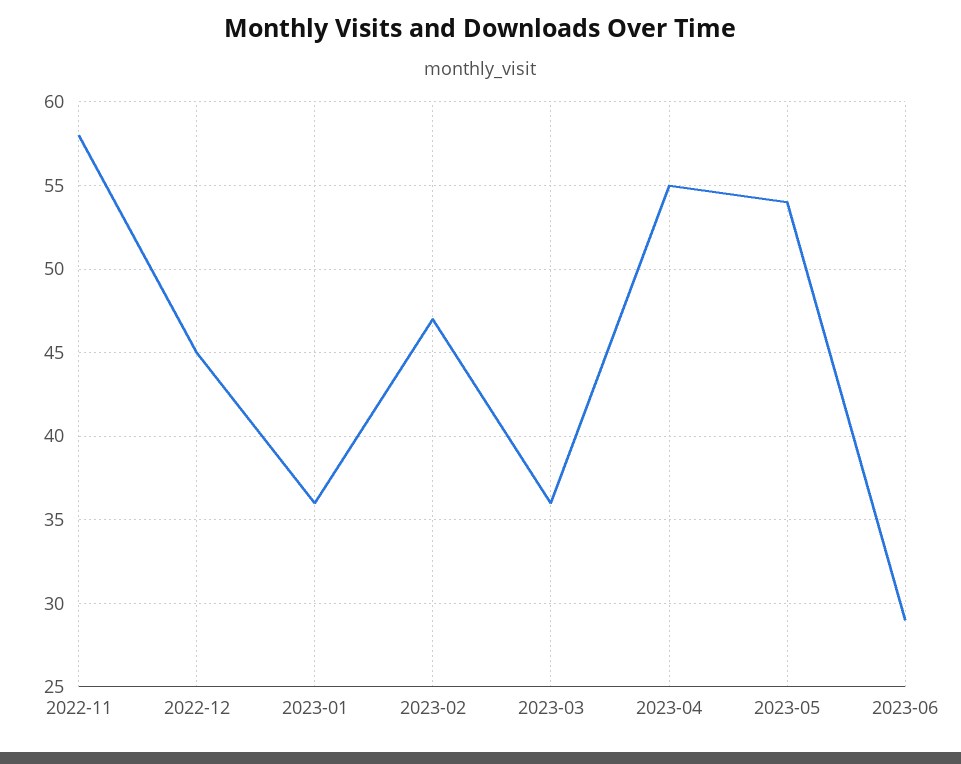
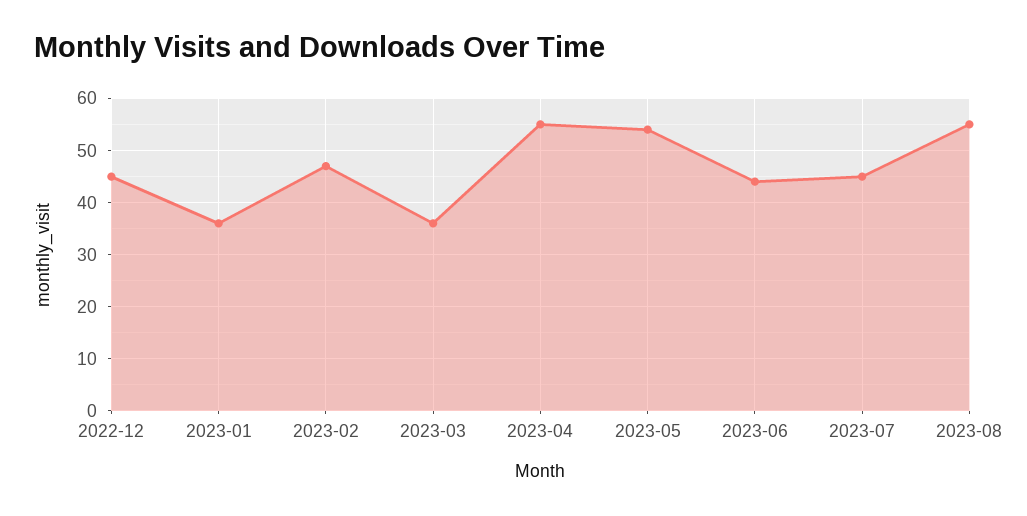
2022-11: 58 -> none
2023-06: 29 -> 45
2023-07: none -> 45
2023-08: none -> 55

